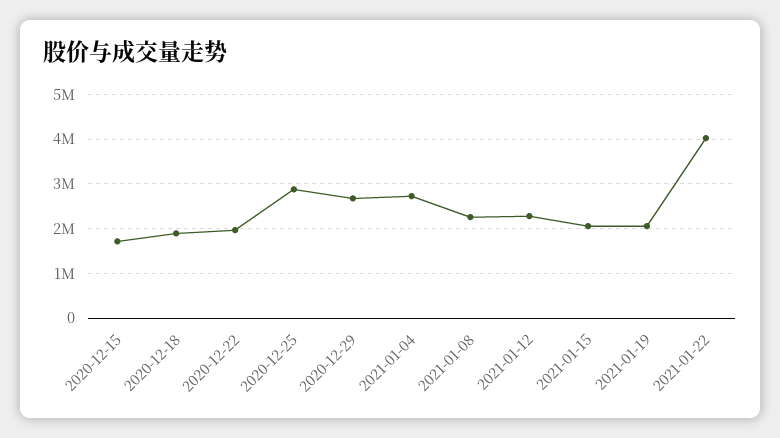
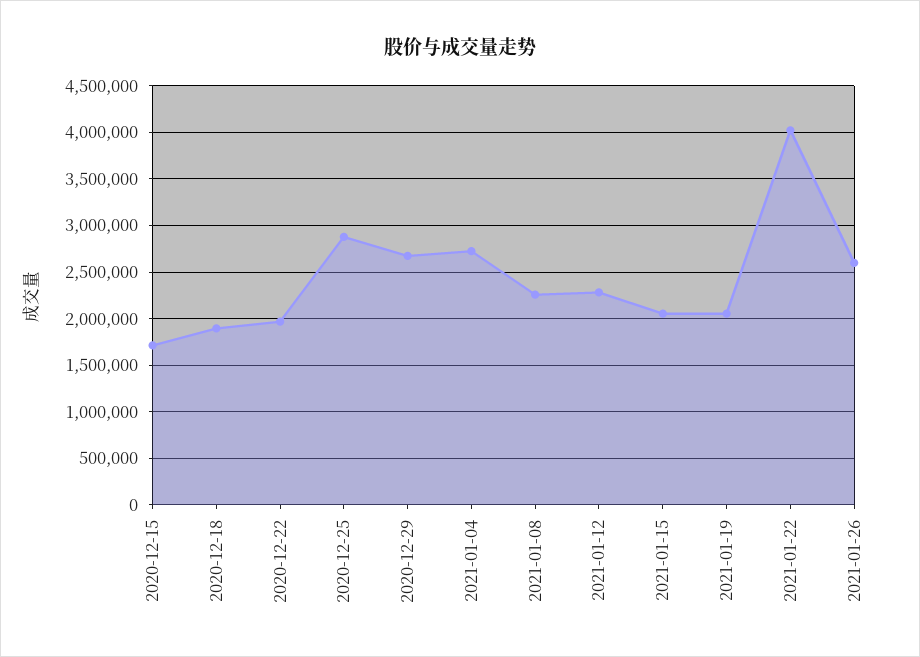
2021-01-26: none -> 2600000

